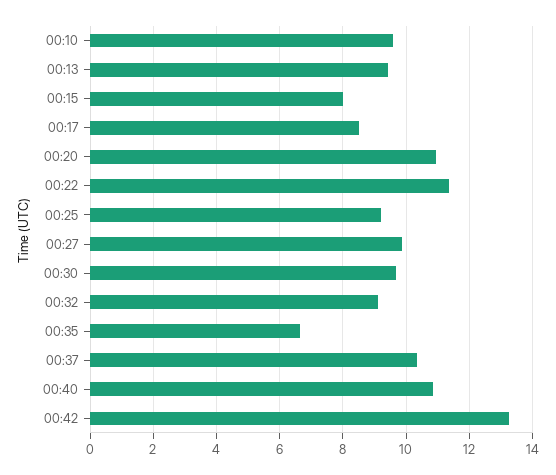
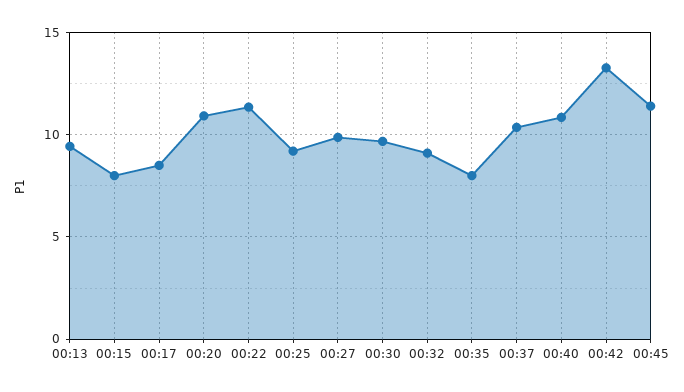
00:10: 9.6 -> none
00:35: 6.6 -> 8
00:45: none -> 11.5

